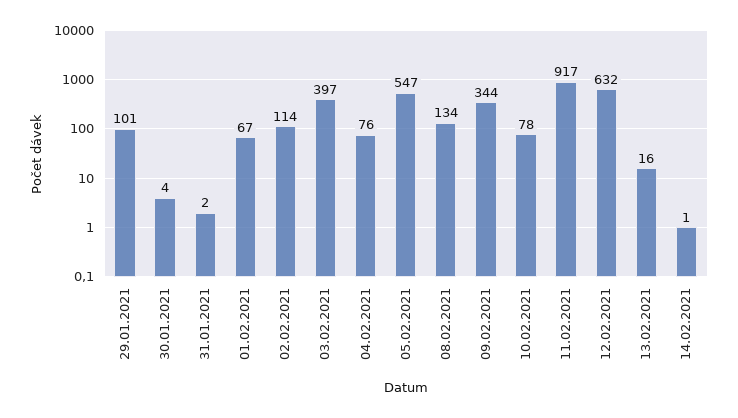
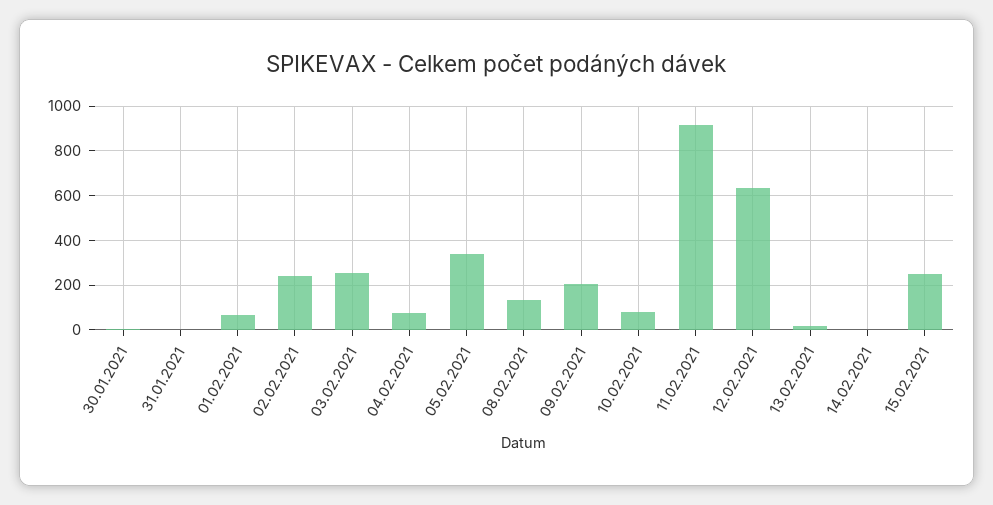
29.01.2021: 101 -> none
02.02.2021: 114 -> 250
03.02.2021: 397 -> 250
05.02.2021: 547 -> 350
09.02.2021: 344 -> 200
15.02.2021: none -> 250

